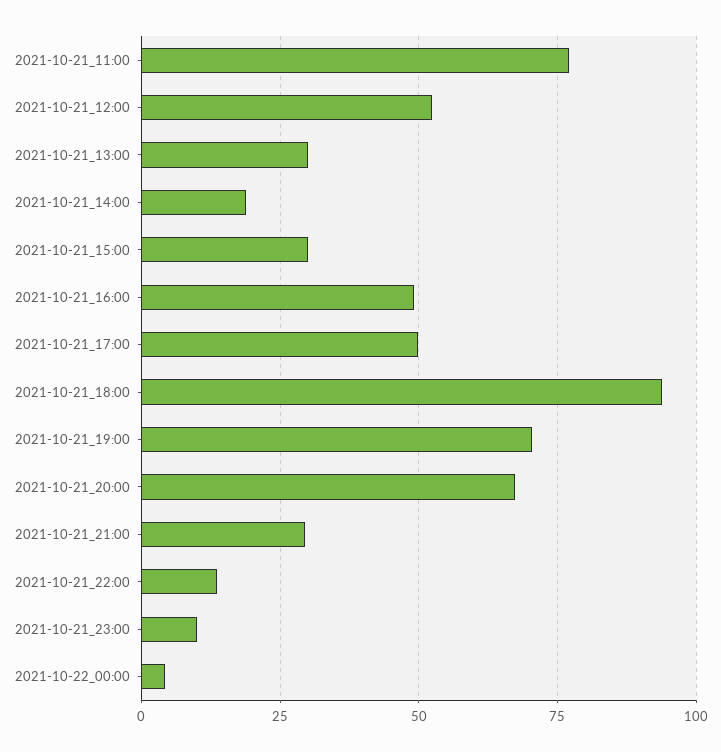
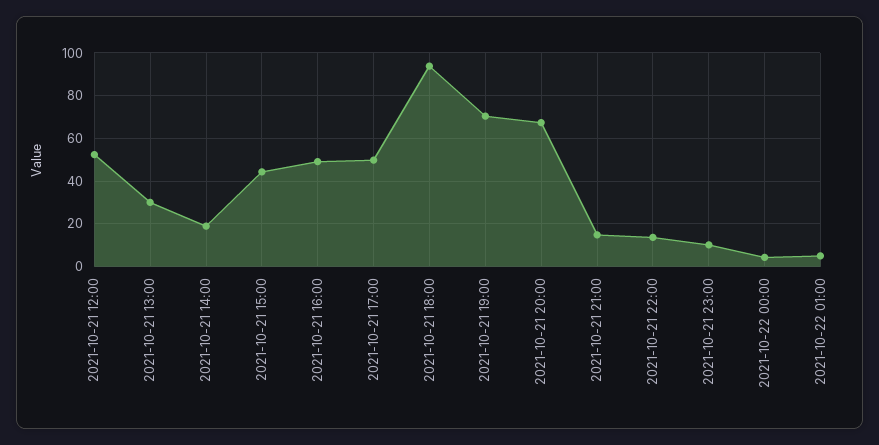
2021-10-21_11:00: 77.5 -> none
2021-10-21_15:00: 30 -> 45
2021-10-21_21:00: 30 -> 15
2021-10-22 01:00: none -> 5

